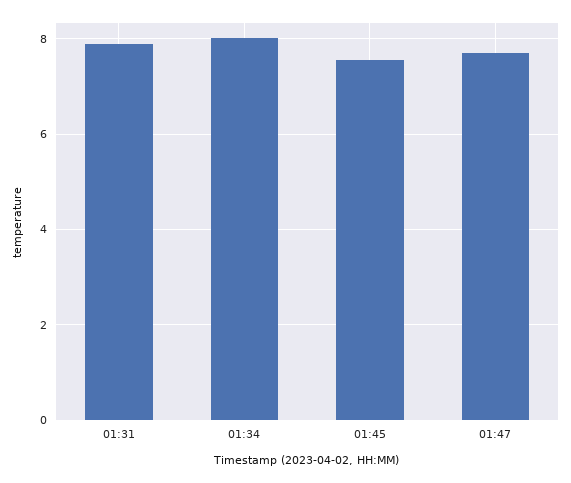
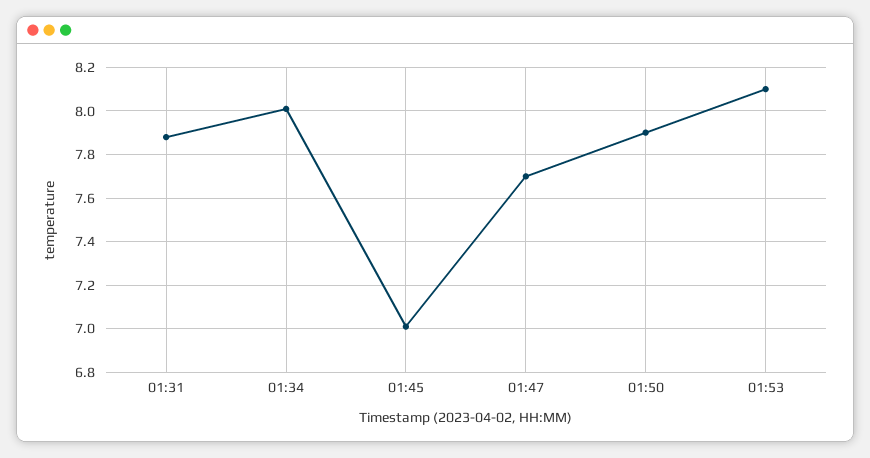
01:45: 7.6 -> 7
01:50: none -> 7.9
01:53: none -> 8.1

